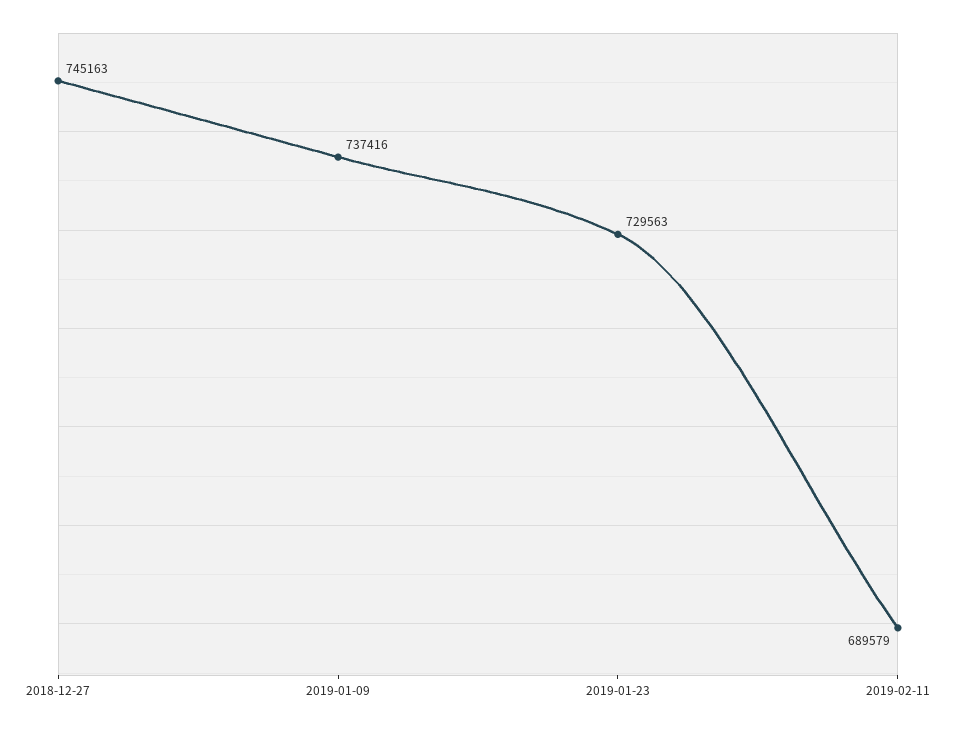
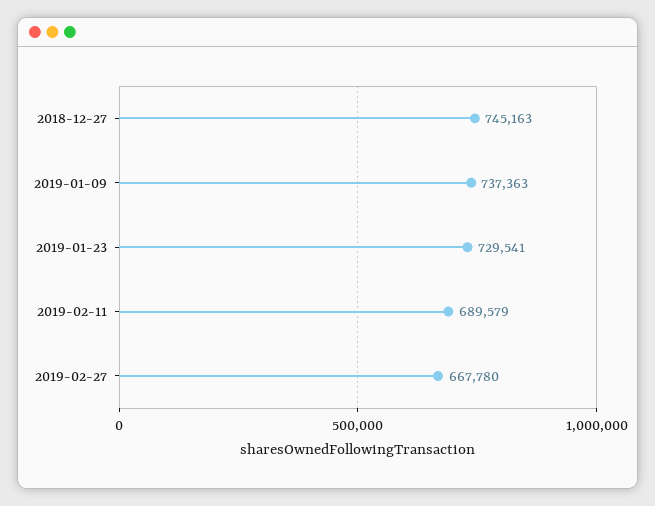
2019-01-09: 737416 -> 737363
2019-01-23: 729563 -> 729541
2019-02-27: none -> 667780

